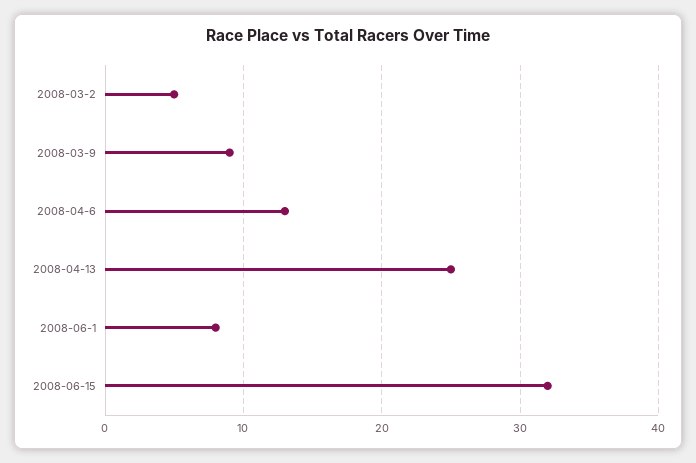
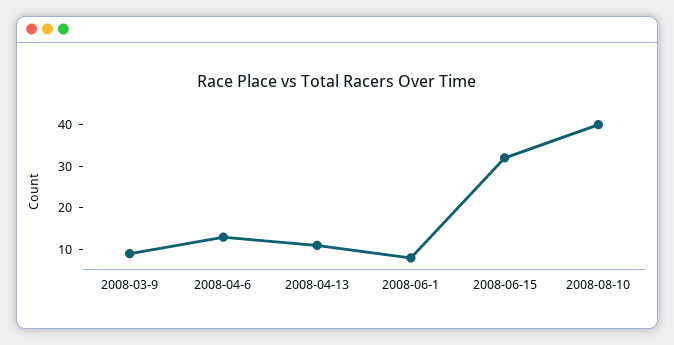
2008-03-2: 5 -> none
2008-04-13: 25 -> 10
2008-08-10: none -> 40

